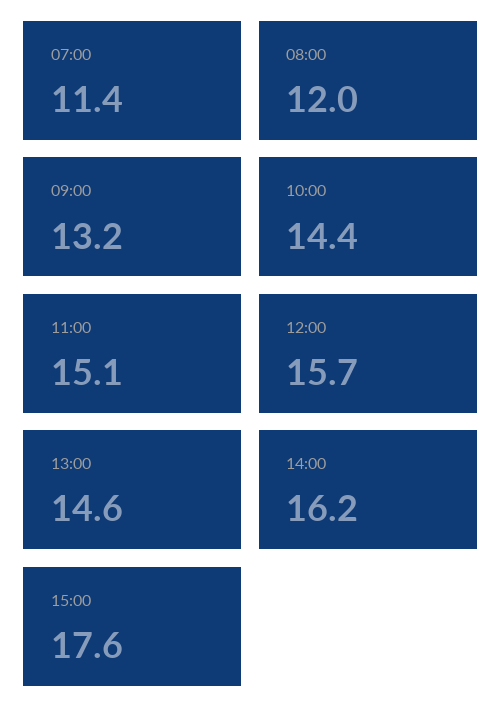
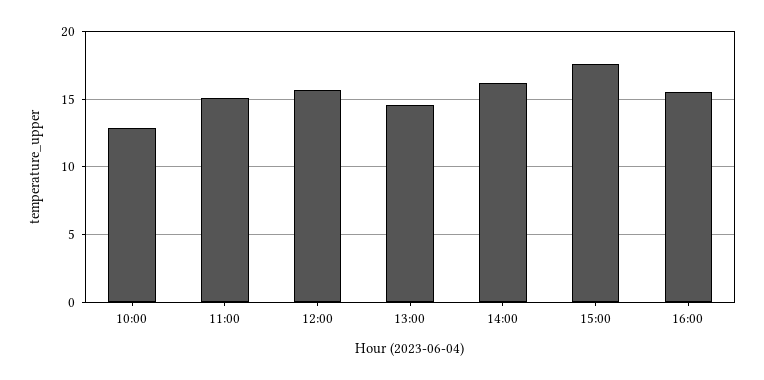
07:00: 11.4 -> none
08:00: 12 -> none
09:00: 13.2 -> none
10:00: 14.4 -> 13
16:00: none -> 15.5

